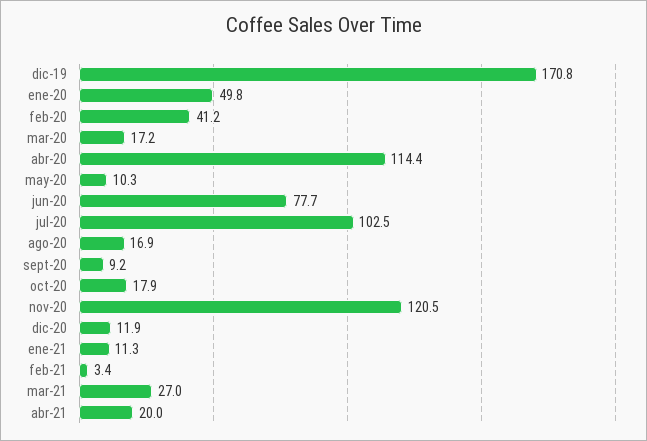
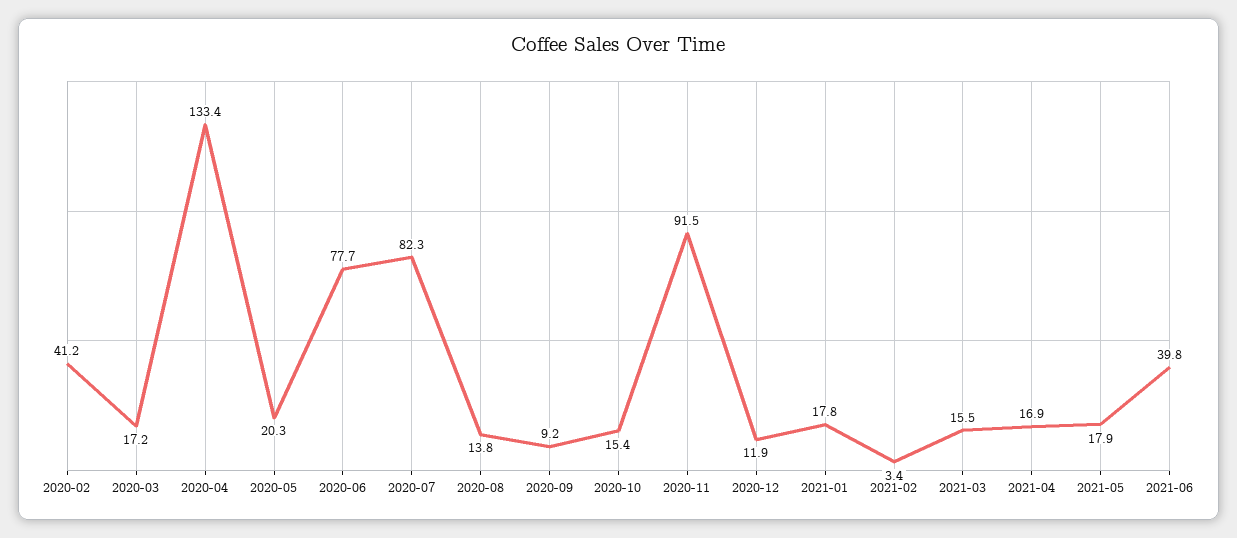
dic-19: 170.8 -> none
ene-20: 49.8 -> none
abr-20: 114.4 -> 133.4
may-20: 10.3 -> 20.3
jul-20: 102.5 -> 82.3
ago-20: 16.9 -> 13.8
oct-20: 17.9 -> 15.4
nov-20: 120.5 -> 91.5
ene-21: 11.3 -> 17.8
mar-21: 27 -> 15.5
abr-21: 20 -> 16.9
2021-05: none -> 17.9
2021-06: none -> 39.8

